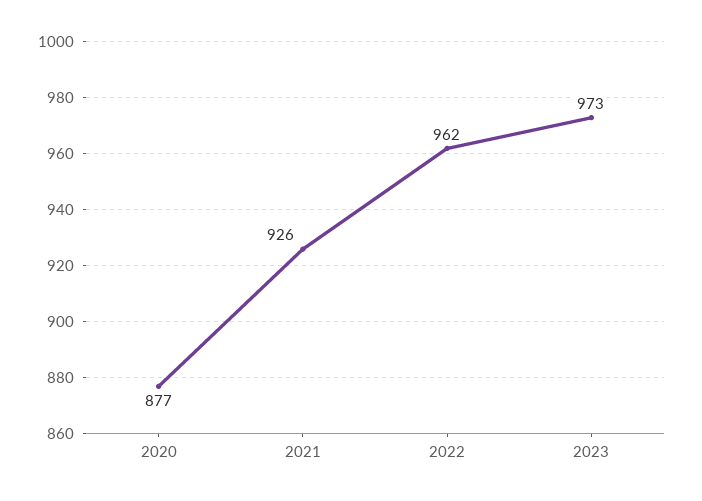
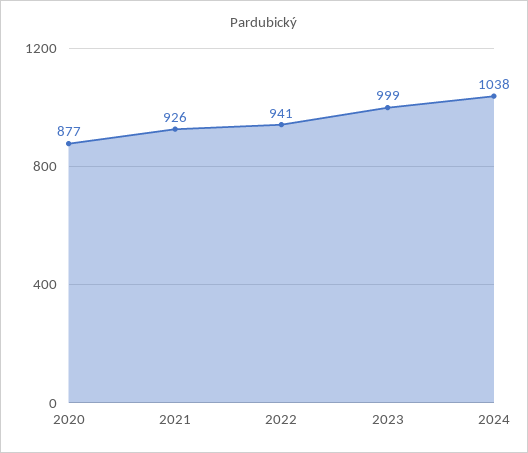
2022: 962 -> 941
2023: 973 -> 999
2024: none -> 1038

